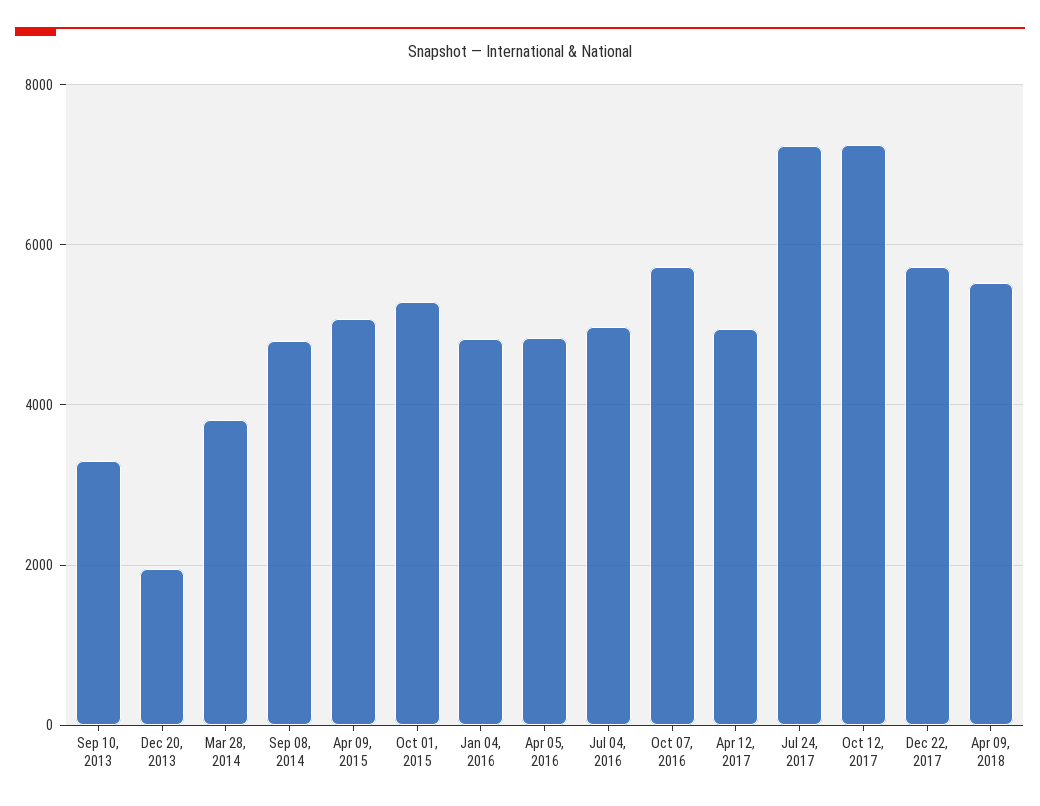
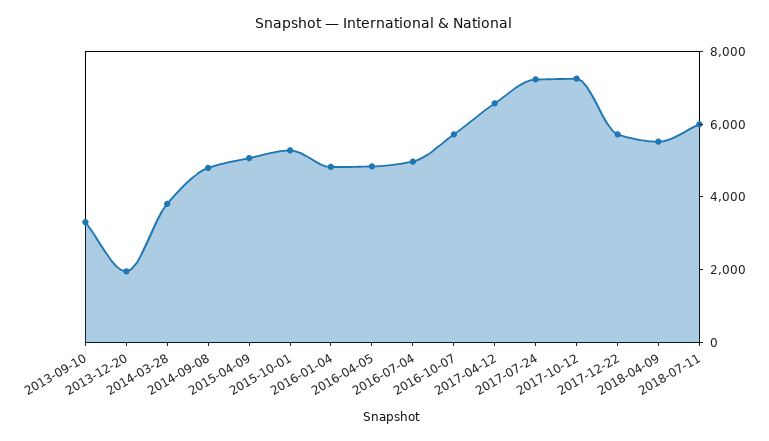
Apr 12, 2017: 5000 -> 6500
2018-07-11: none -> 6000

